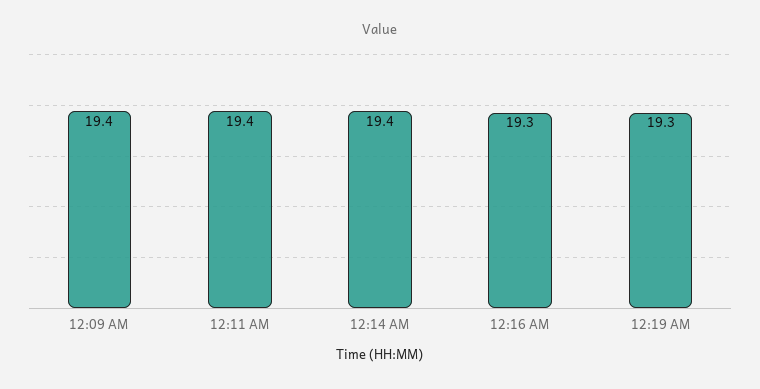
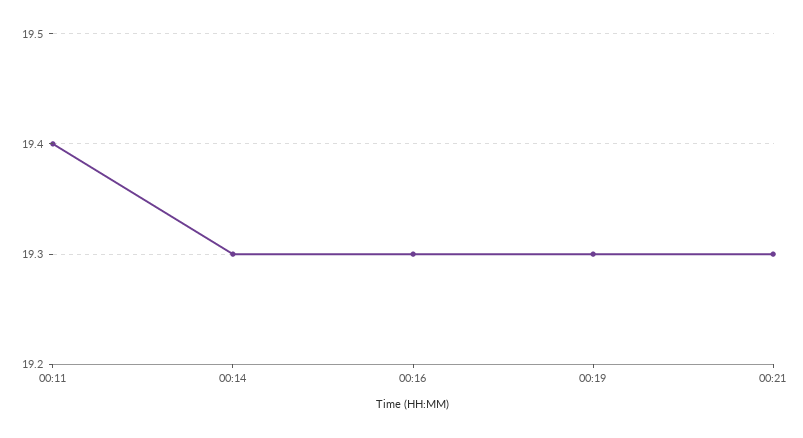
12:09 AM: 19.4 -> none
12:14 AM: 19.4 -> 19.3
00:21: none -> 19.3

